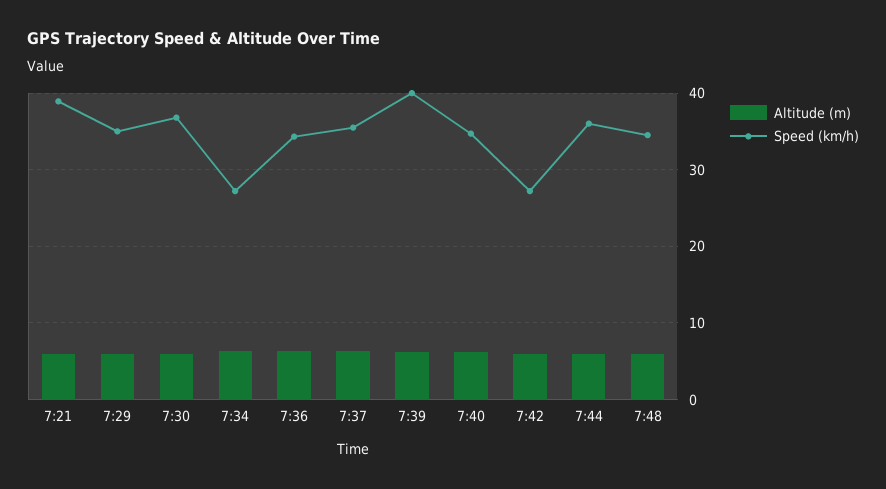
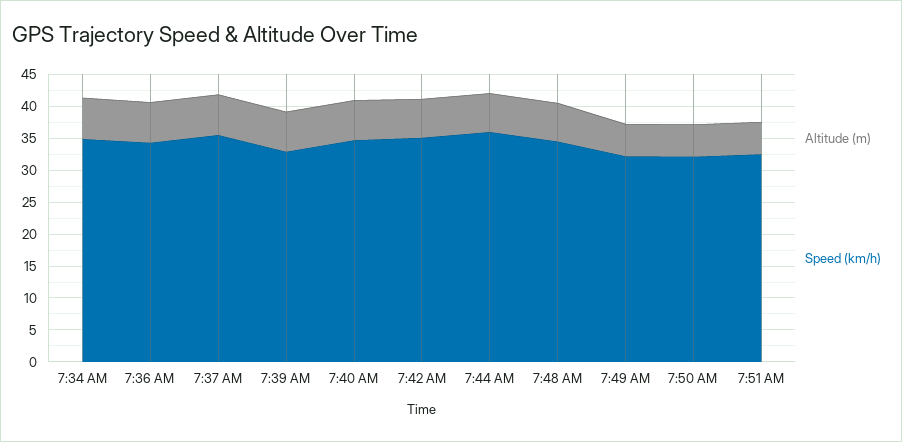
Altitude (m), 7:21: 6 -> none
Speed (km/h), 7:21: 39 -> none
Altitude (m), 7:29: 6 -> none
Speed (km/h), 7:29: 35 -> none
Altitude (m), 7:30: 6 -> none
Speed (km/h), 7:30: 37 -> none
Speed (km/h), 7:34: 27 -> 35
Speed (km/h), 7:39: 40 -> 32.5
Speed (km/h), 7:42: 27 -> 35
Altitude (m), 7:49 AM: none -> 5
Speed (km/h), 7:49 AM: none -> 32.5
Altitude (m), 7:50 AM: none -> 5
Speed (km/h), 7:50 AM: none -> 32.5
Altitude (m), 7:51 AM: none -> 5
Speed (km/h), 7:51 AM: none -> 32.5

